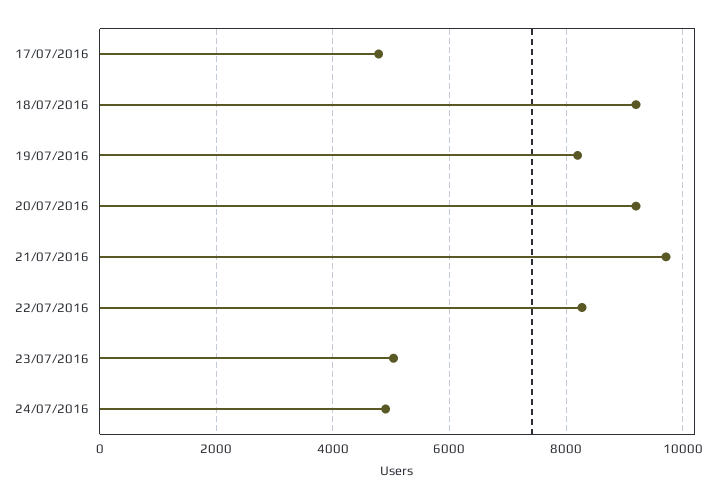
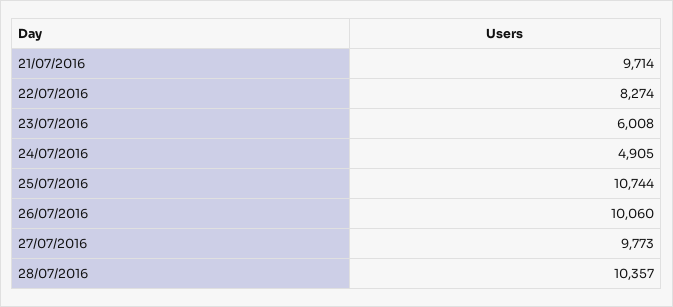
17/07/2016: 4800 -> none
18/07/2016: 9200 -> none
19/07/2016: 8200 -> none
20/07/2016: 9200 -> none
23/07/2016: 5000 -> 6008
25/07/2016: none -> 10744
26/07/2016: none -> 10060
27/07/2016: none -> 9773
28/07/2016: none -> 10357

